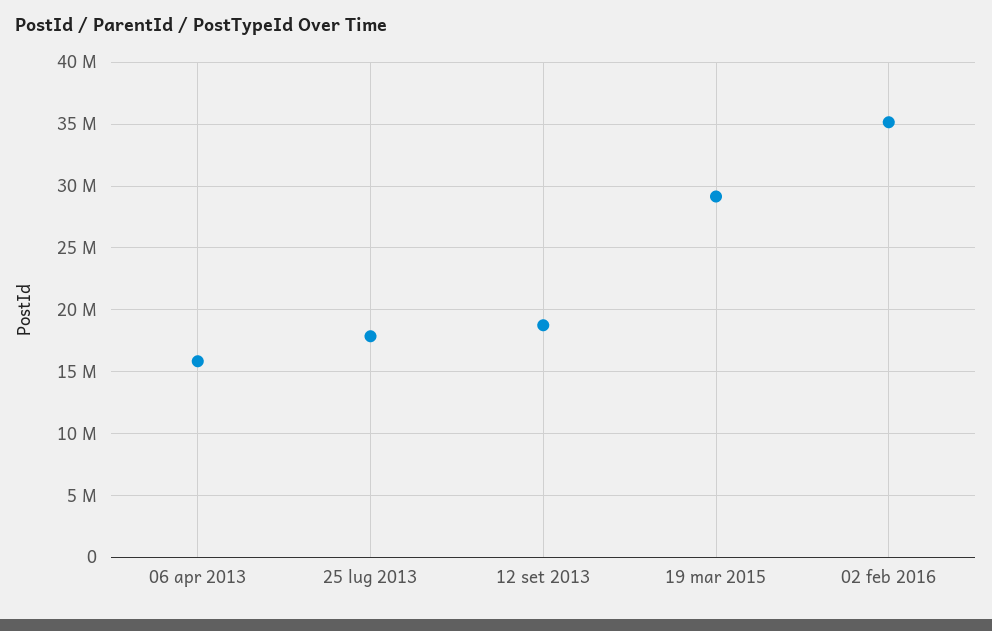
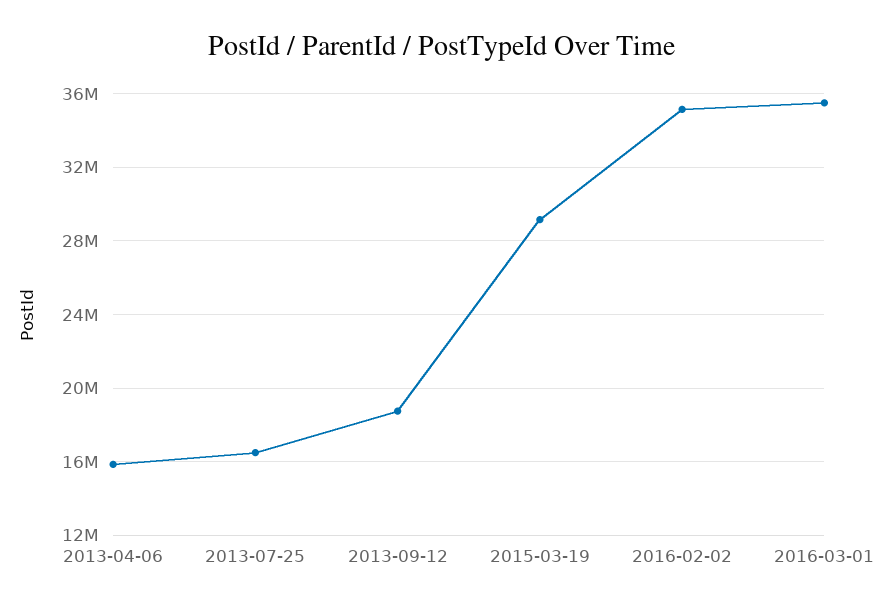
25 lug 2013: 18000000 -> 16500000
2016-03-01: none -> 35500000

